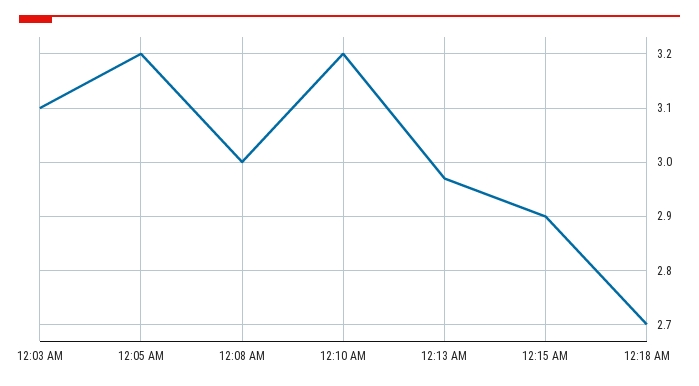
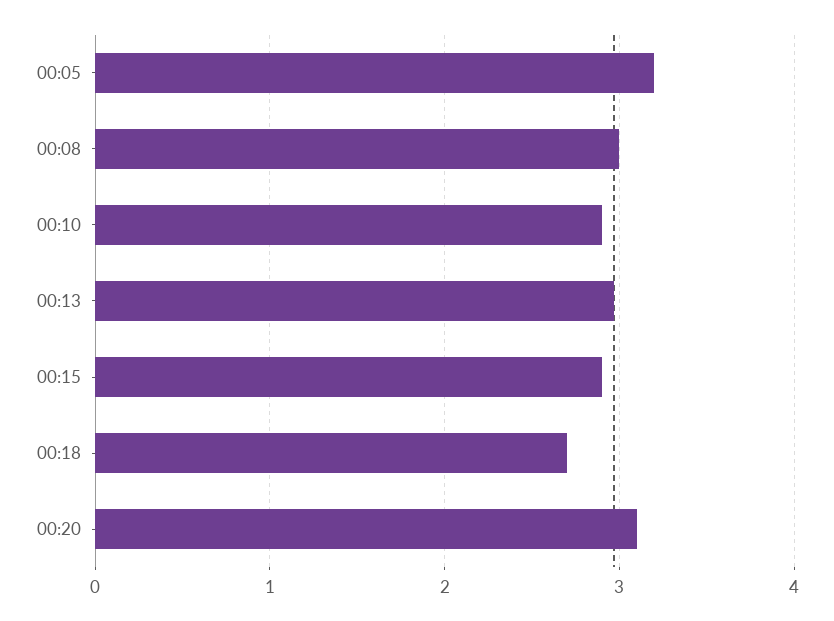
12:03 AM: 3.1 -> none
12:10 AM: 3.2 -> 2.9
00:20: none -> 3.1

